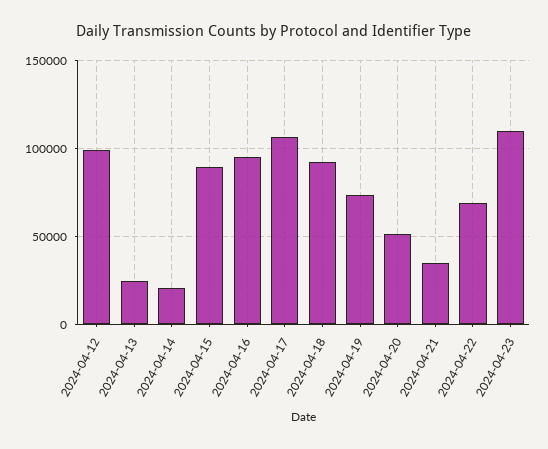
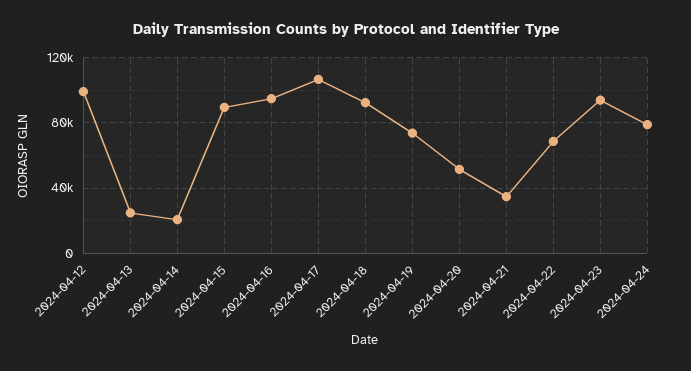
2024-04-23: 110000 -> 95000
2024-04-24: none -> 80000

